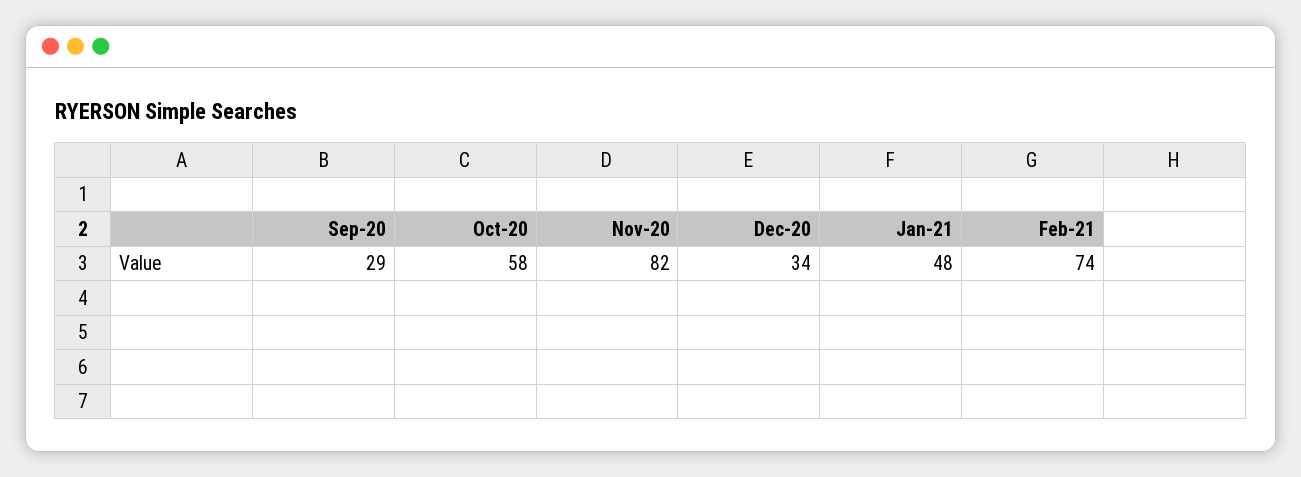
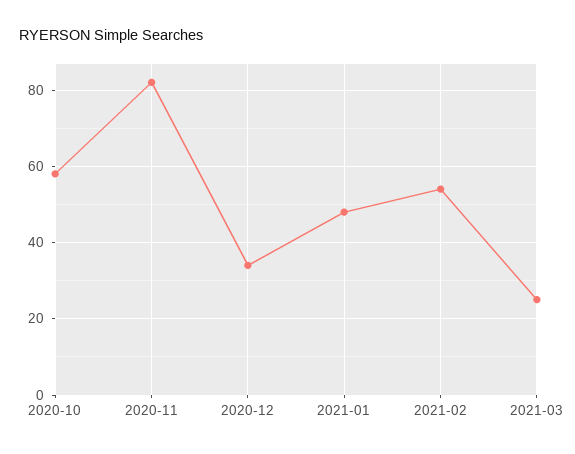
Sep-20: 29 -> none
Feb-21: 74 -> 55
2021-03: none -> 25

